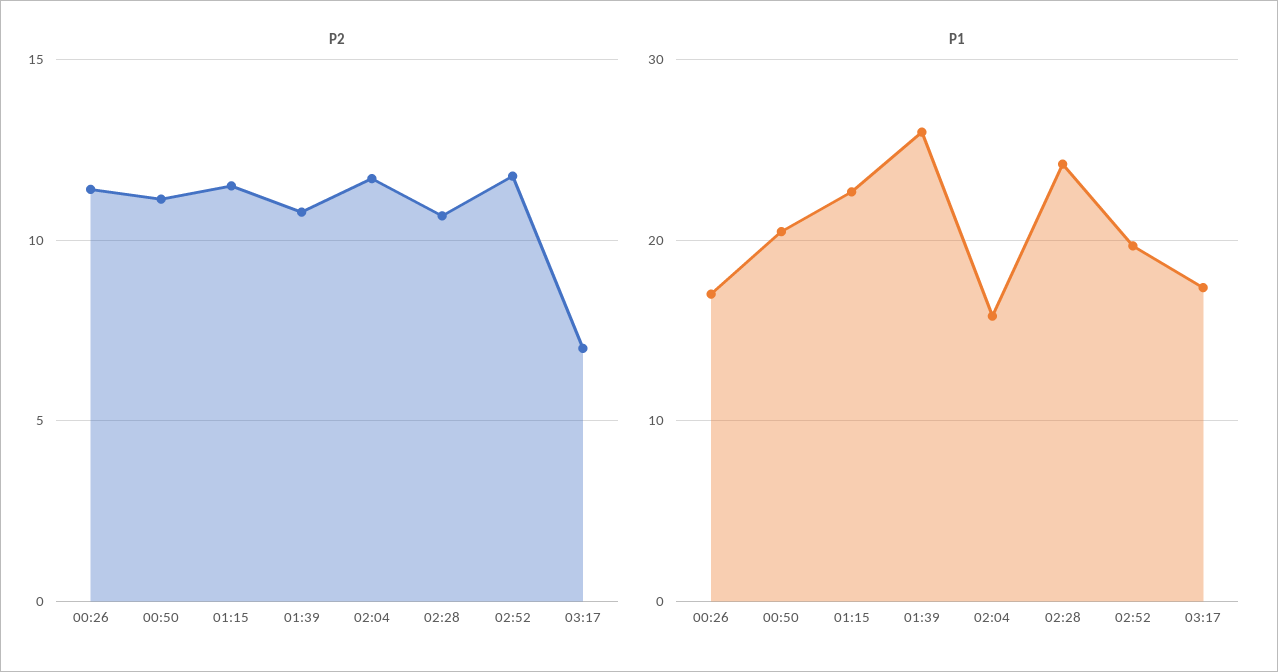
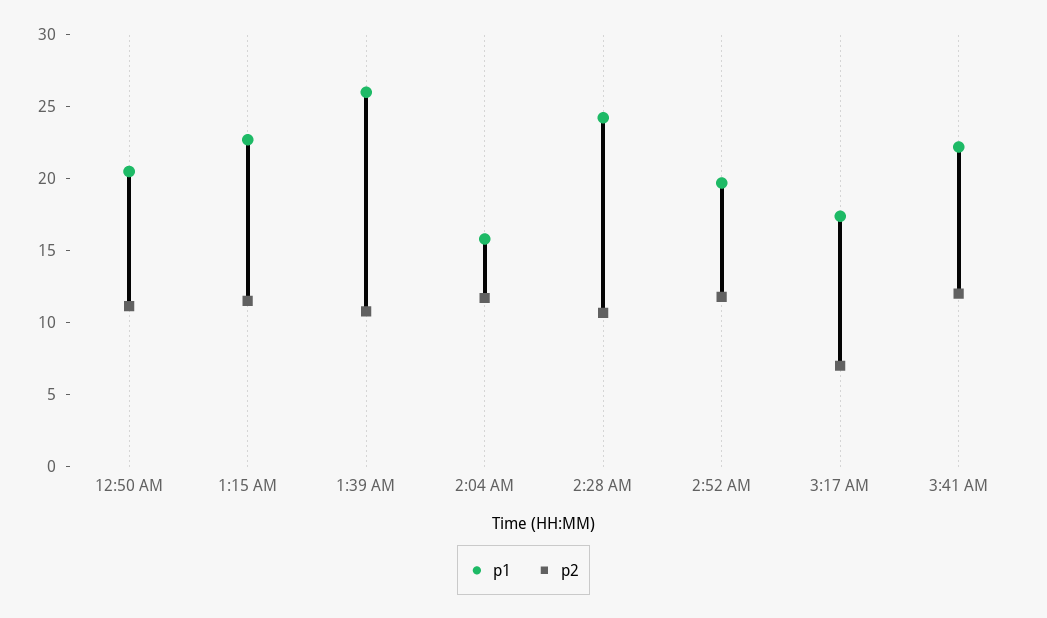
P2, 00:26: 11.5 -> none
P1, 00:26: 17 -> none
P1, 3:41 AM: none -> 22
P2, 3:41 AM: none -> 12

